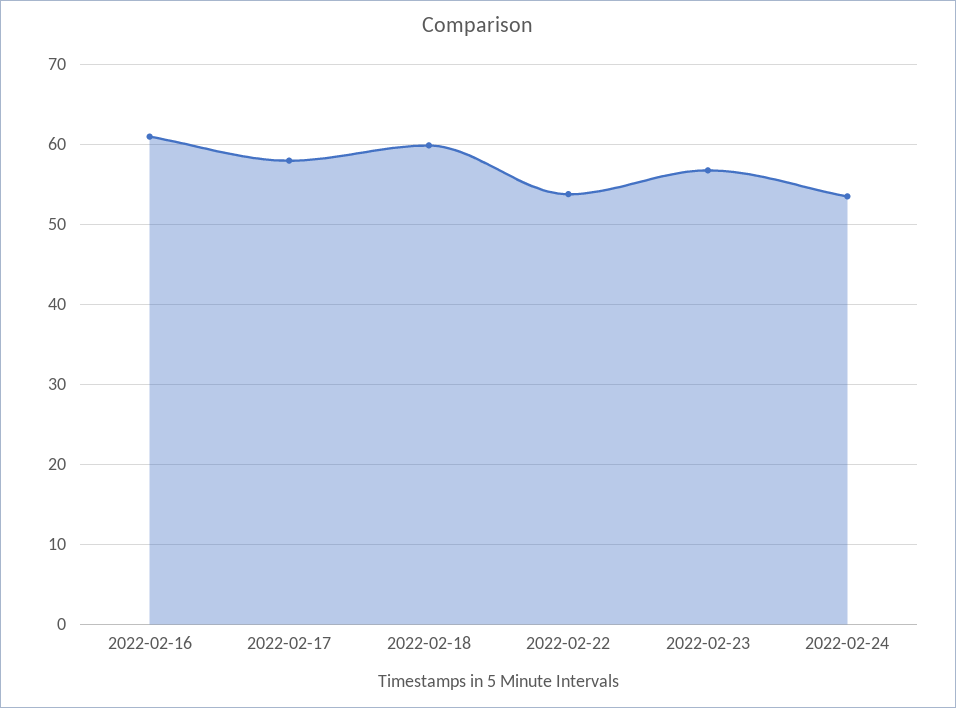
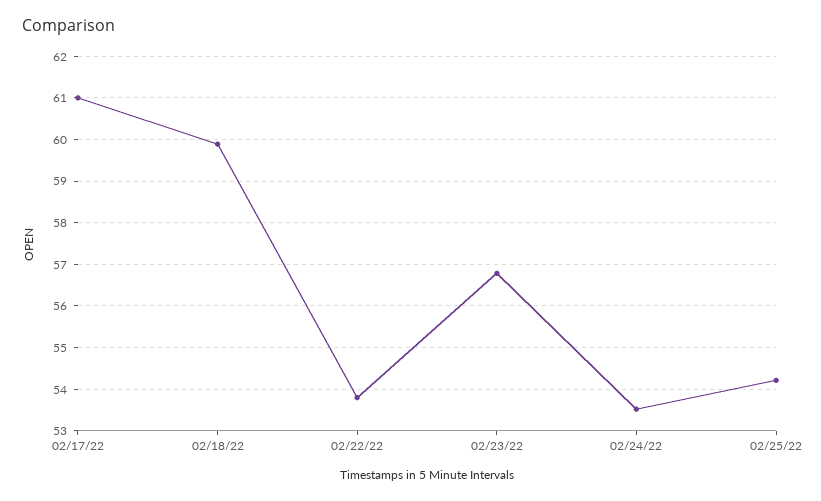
2022-02-16: 61 -> none
2022-02-17: 58 -> 61
02/25/22: none -> 54.2

